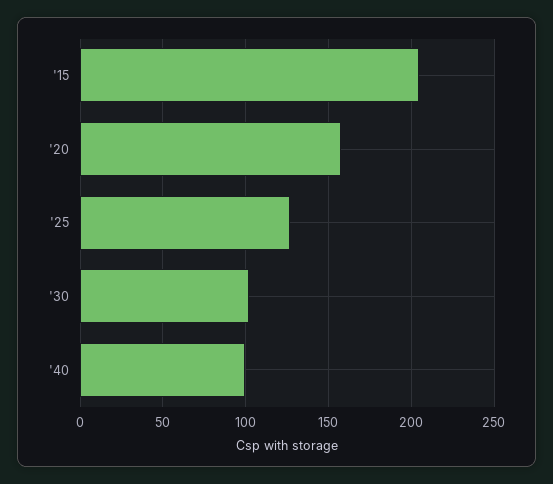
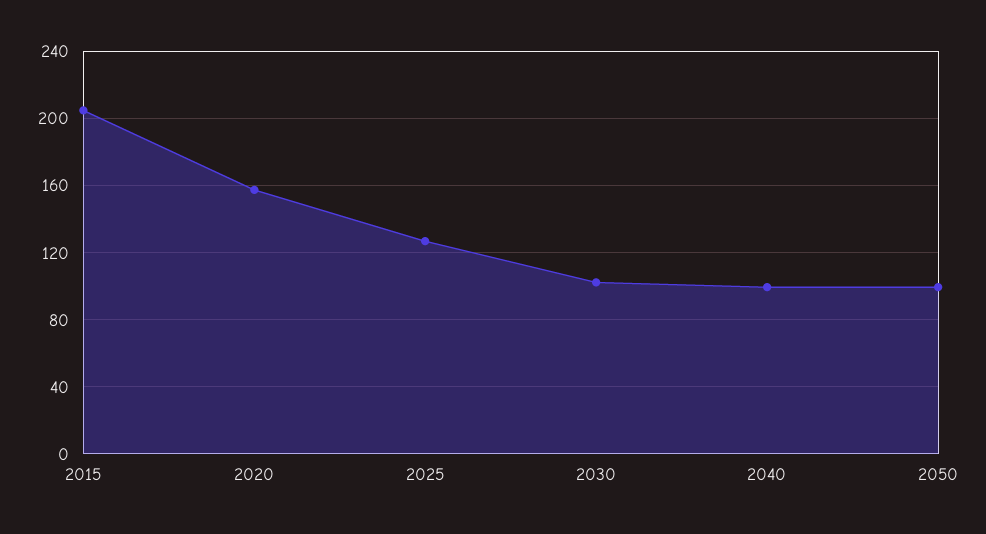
2050: none -> 100

